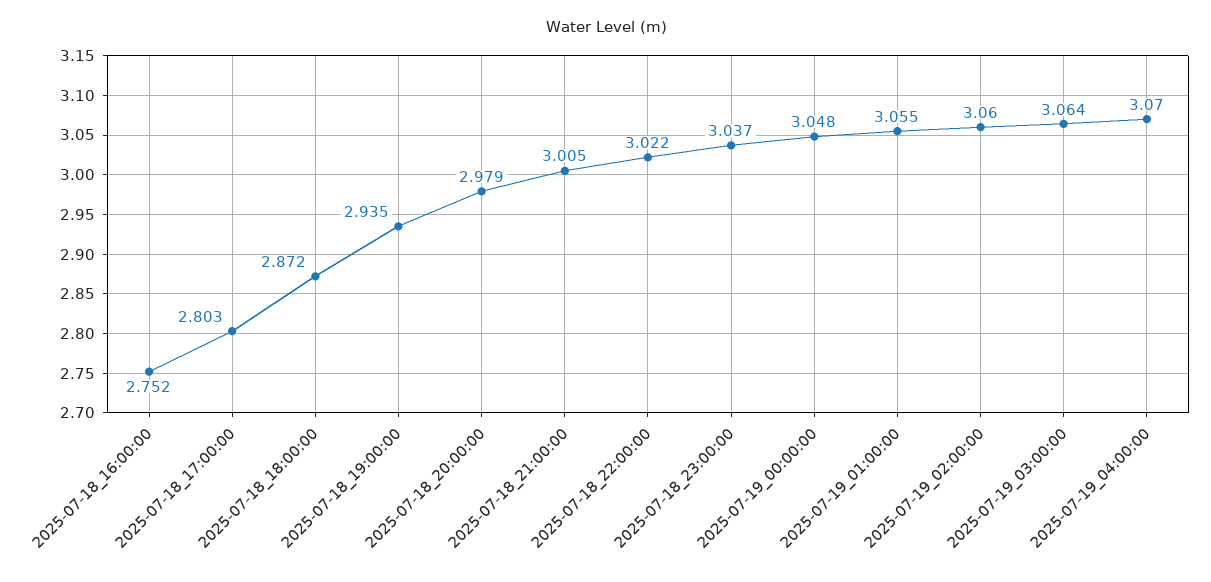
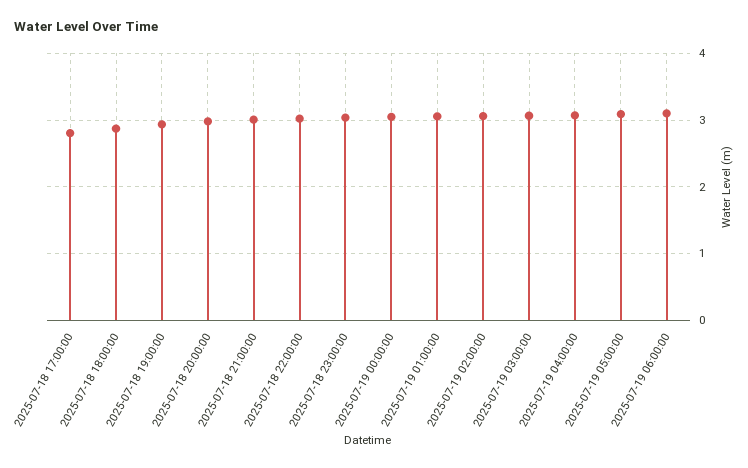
2025-07-18_16:00:00: 2.752 -> none
2025-07-19 05:00:00: none -> 3.1
2025-07-19 06:00:00: none -> 3.1

